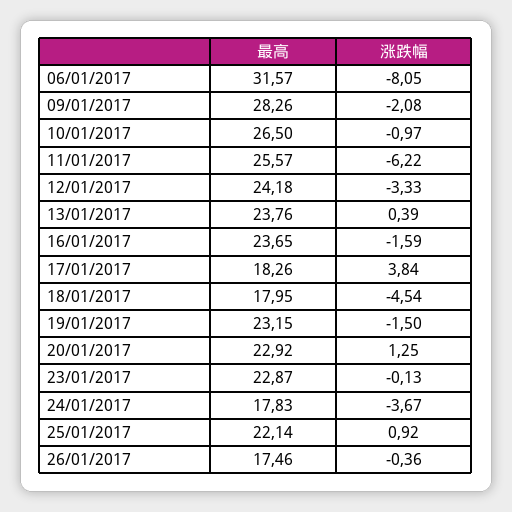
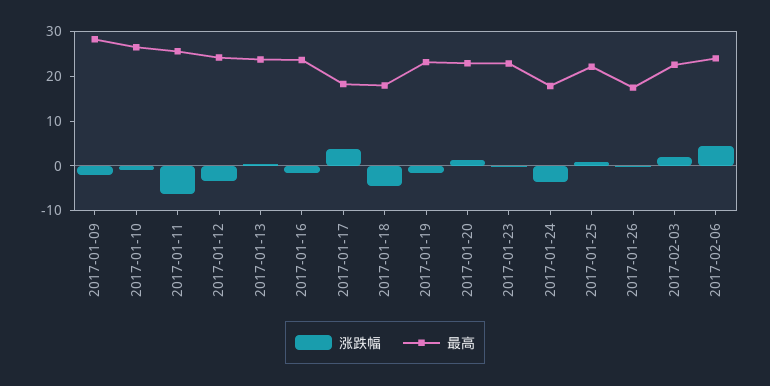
最高, 06/01/2017: 31.57 -> none
涨跌幅, 06/01/2017: -8.05 -> none
涨跌幅, 2017-02-03: none -> 2
最高, 2017-02-03: none -> 22
涨跌幅, 2017-02-06: none -> 4
最高, 2017-02-06: none -> 24

